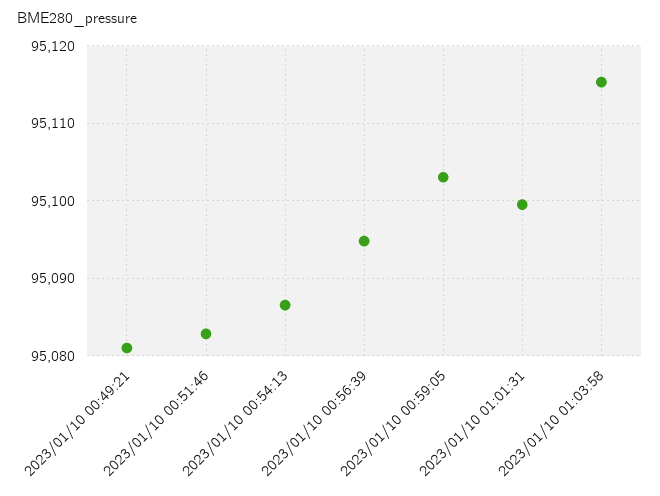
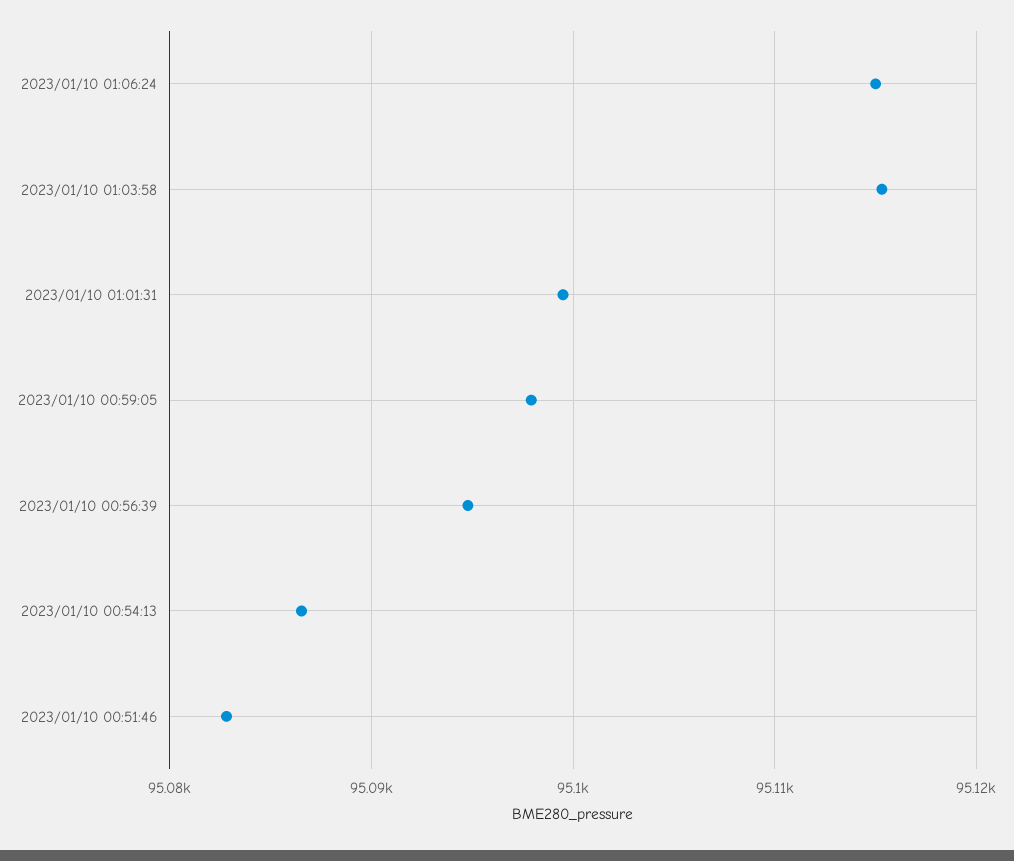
2023/01/10 00:49:21: 95081 -> none
2023/01/10 00:59:05: 95103 -> 95098
2023/01/10 01:06:24: none -> 95115

